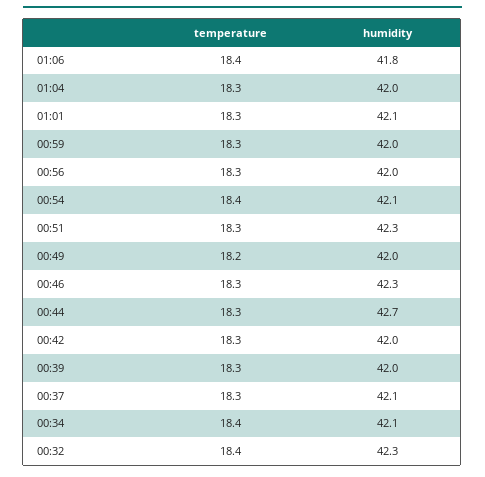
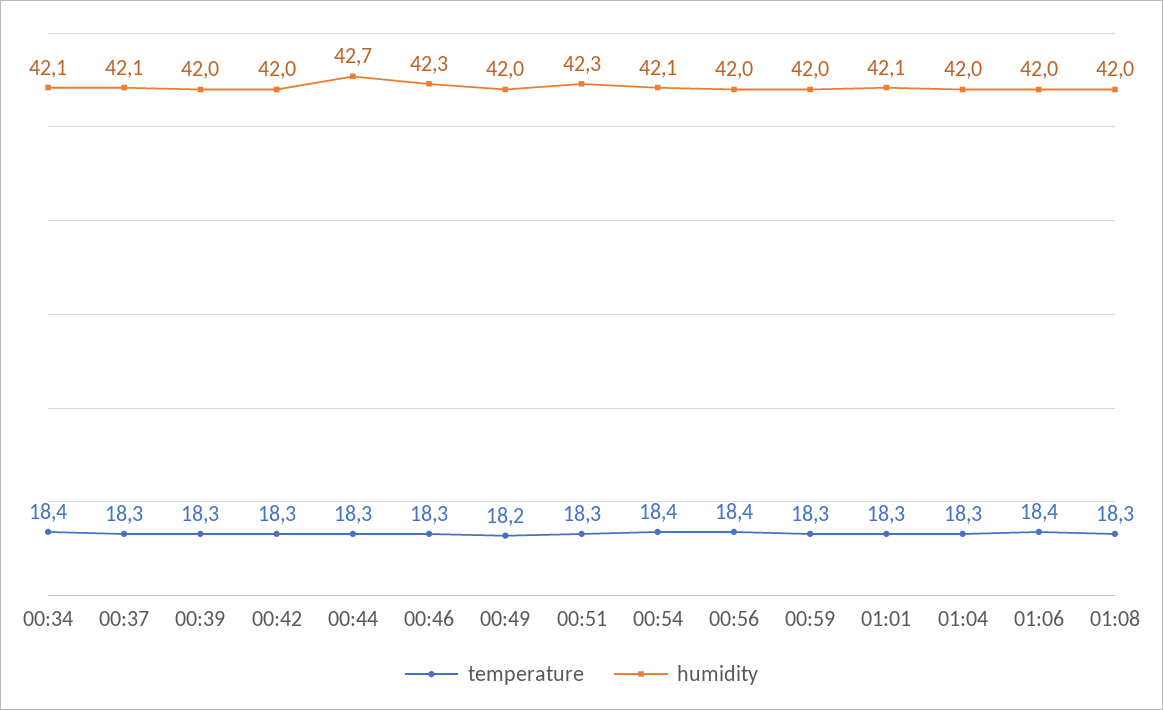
humidity, 01:06: 41.8 -> 42
temperature, 00:56: 18.3 -> 18.4
temperature, 00:32: 18.4 -> none
humidity, 00:32: 42.3 -> none
temperature, 01:08: none -> 18.3
humidity, 01:08: none -> 42

